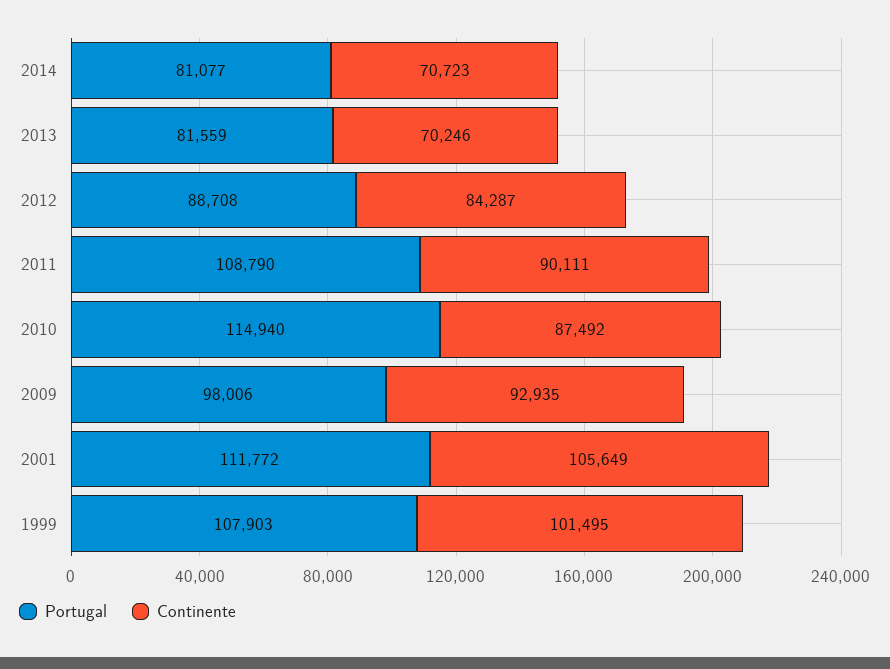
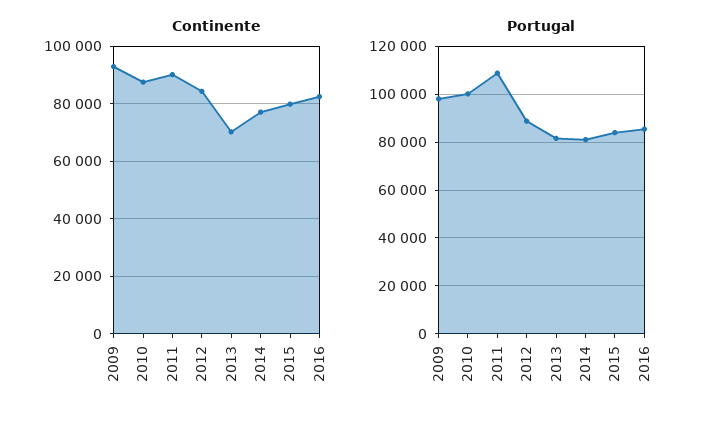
Continente, 2014: 70723 -> 77500
Portugal, 2010: 114940 -> 100000
Portugal, 2001: 111772 -> none
Continente, 2001: 105649 -> none
Portugal, 1999: 107903 -> none
Continente, 1999: 101495 -> none
Continente, 2015: none -> 80000
Continente, 2016: none -> 82500
Portugal, 2015: none -> 85000
Portugal, 2016: none -> 85000

